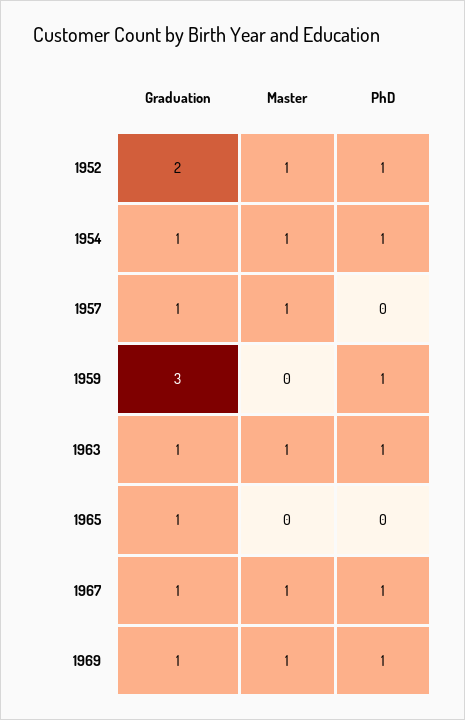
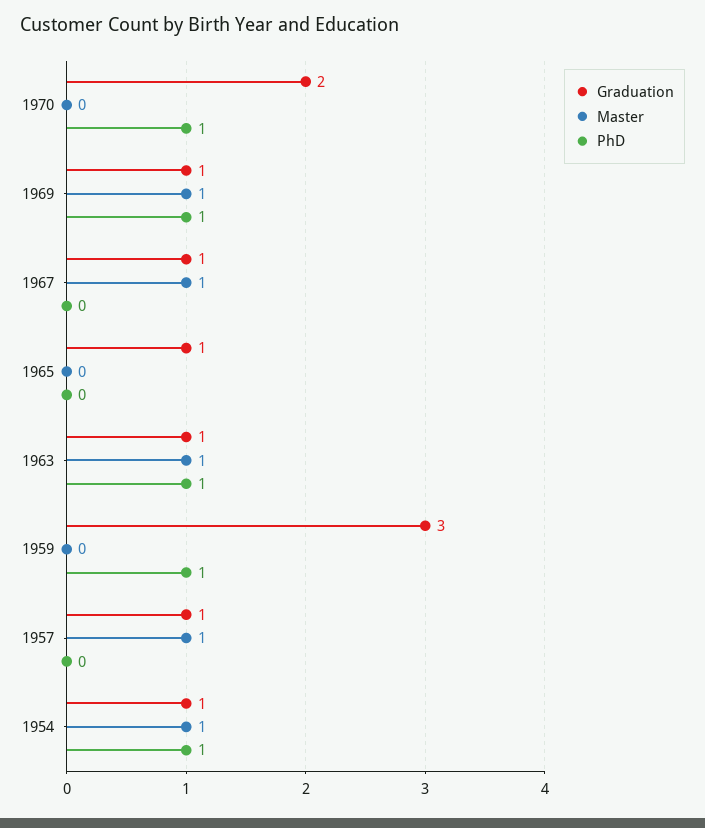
Graduation, 1952: 2 -> none
Master, 1952: 1 -> none
PhD, 1952: 1 -> none
PhD, 1967: 1 -> 0
Graduation, 1970: none -> 2
Master, 1970: none -> 0
PhD, 1970: none -> 1

